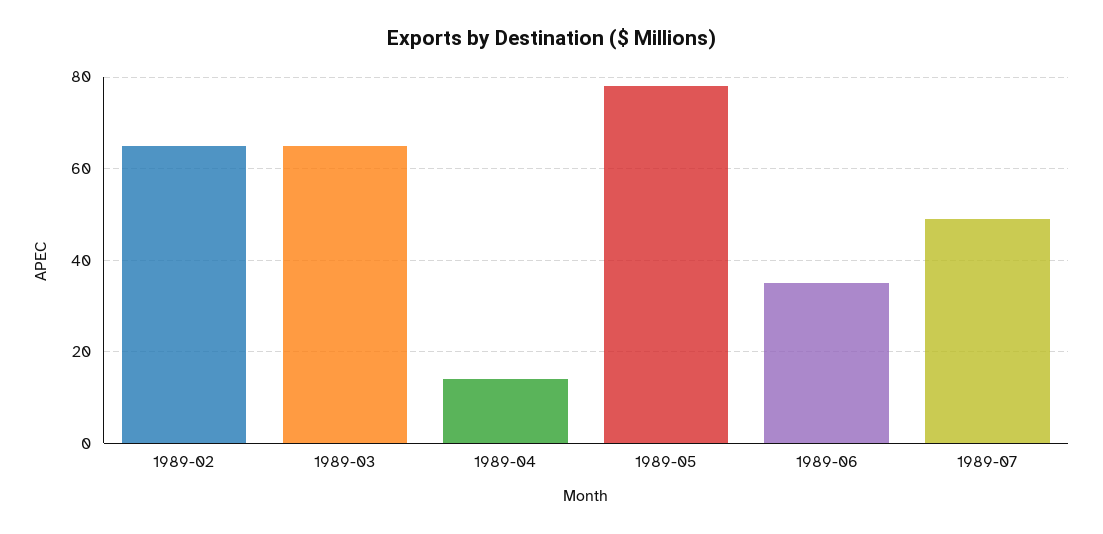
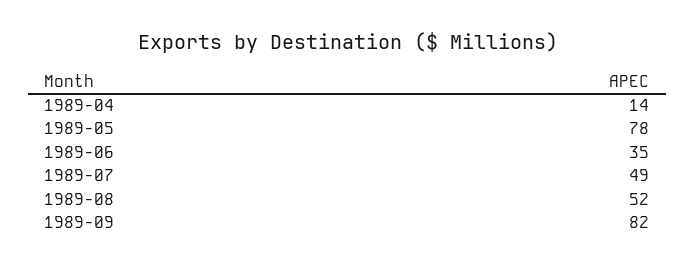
1989-02: 65 -> none
1989-03: 65 -> none
1989-08: none -> 52
1989-09: none -> 82

